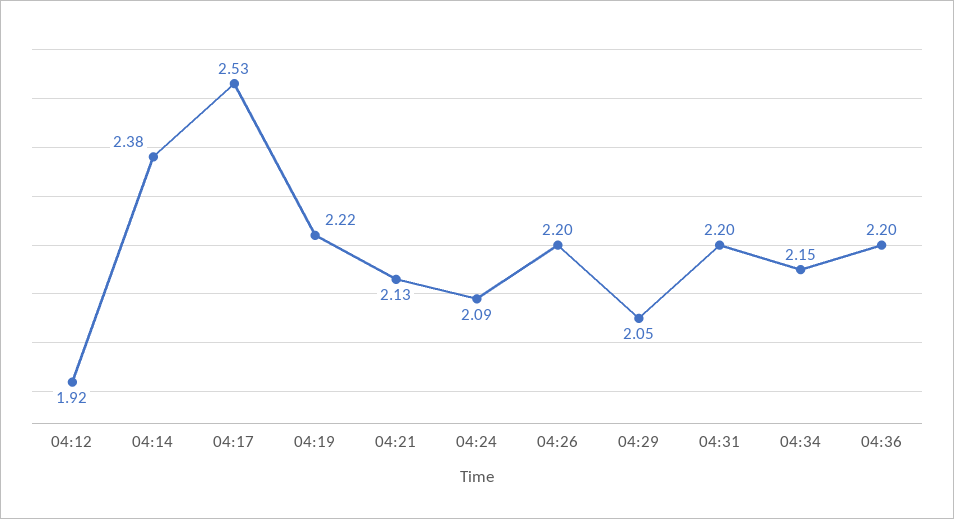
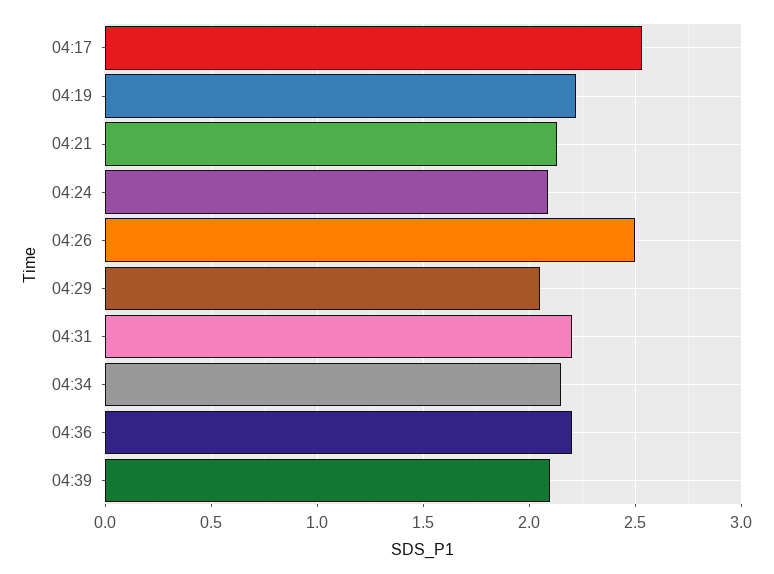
04:12: 1.92 -> none
04:14: 2.38 -> none
04:26: 2.2 -> 2.5
04:39: none -> 2.1

